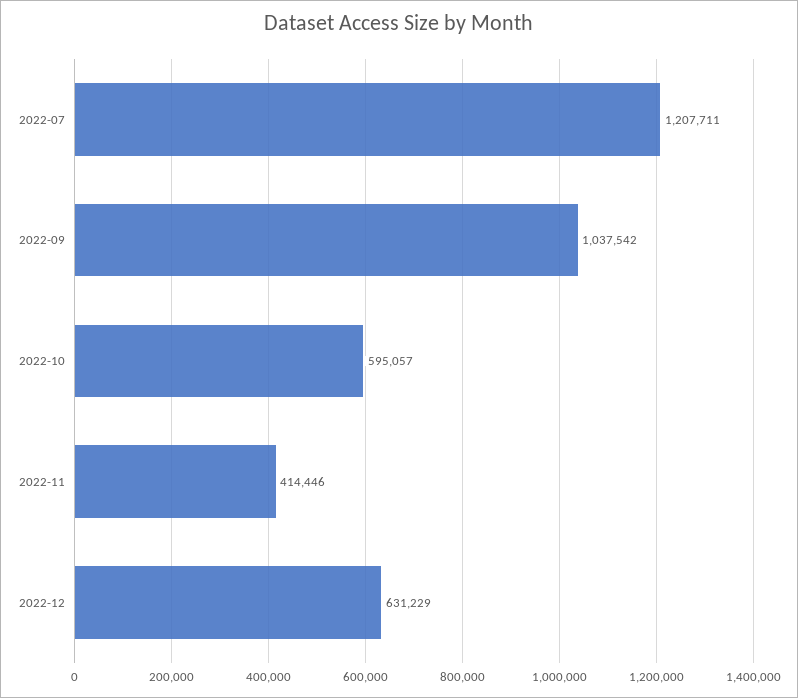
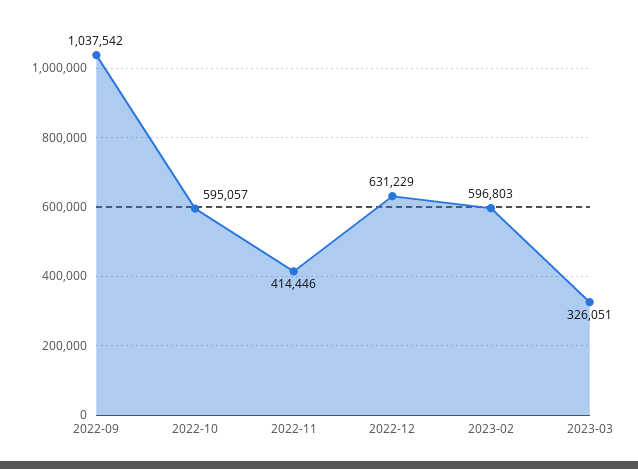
2022-07: 1207711 -> none
2023-02: none -> 596803
2023-03: none -> 326051

